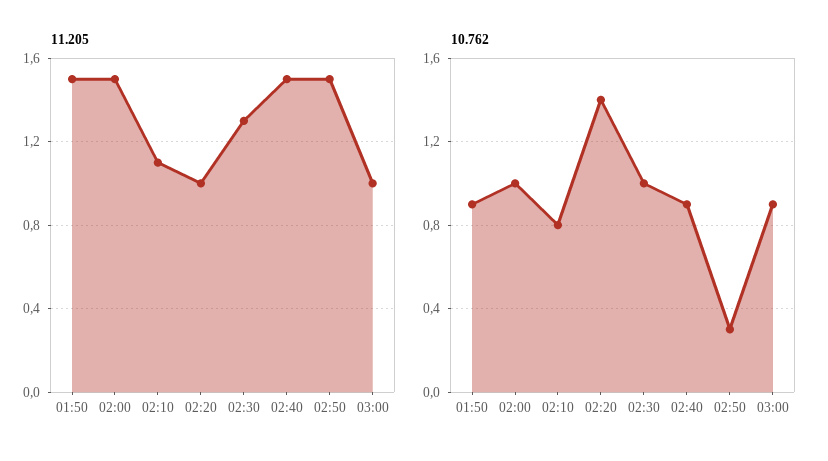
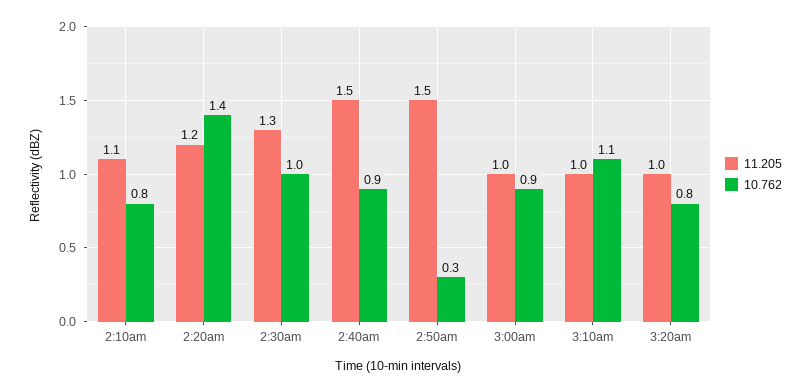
11.205, 01:50: 1.5 -> none
11.205, 02:00: 1.5 -> none
11.205, 02:20: 1 -> 1.2
10.762, 01:50: 0.9 -> none
10.762, 02:00: 1 -> none
11.205, 3:10am: none -> 1
10.762, 3:10am: none -> 1.1
11.205, 3:20am: none -> 1
10.762, 3:20am: none -> 0.8

